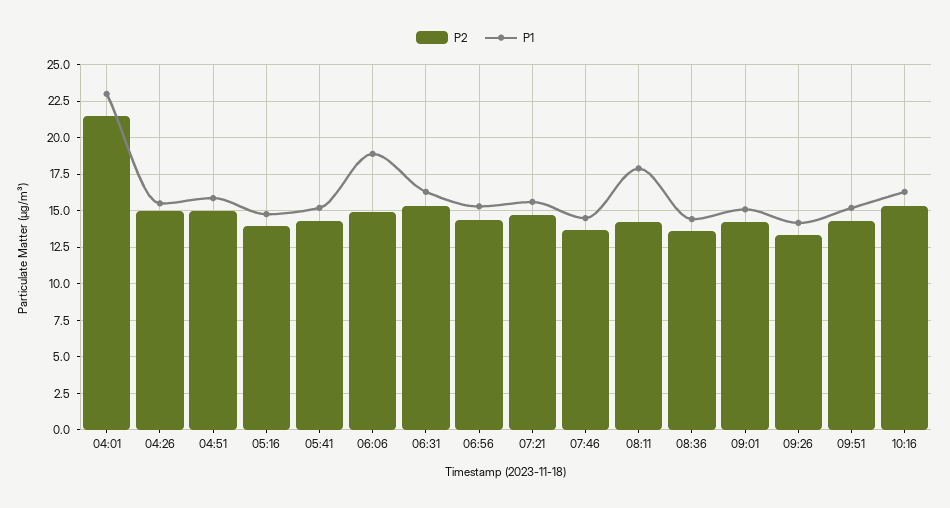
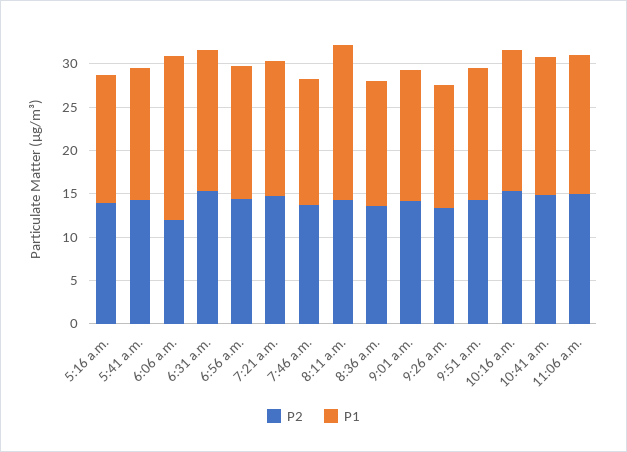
P2, 04:01: 21.5 -> none
P1, 04:01: 23 -> none
P2, 04:26: 15 -> none
P1, 04:26: 15.5 -> none
P2, 04:51: 15 -> none
P1, 04:51: 16 -> none
P2, 06:06: 15 -> 12
P2, 10:41 a.m.: none -> 15
P1, 10:41 a.m.: none -> 16
P2, 11:06 a.m.: none -> 15
P1, 11:06 a.m.: none -> 16

